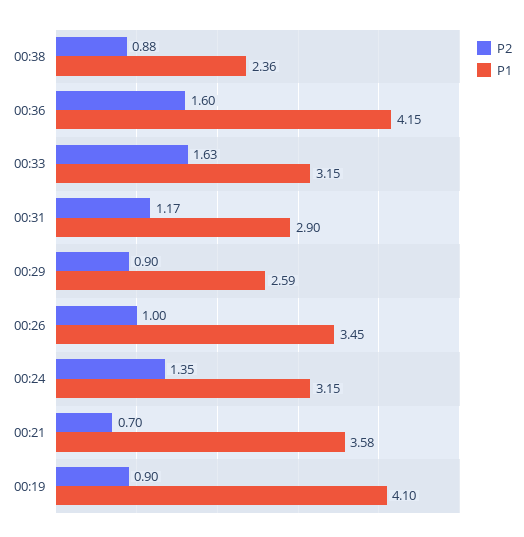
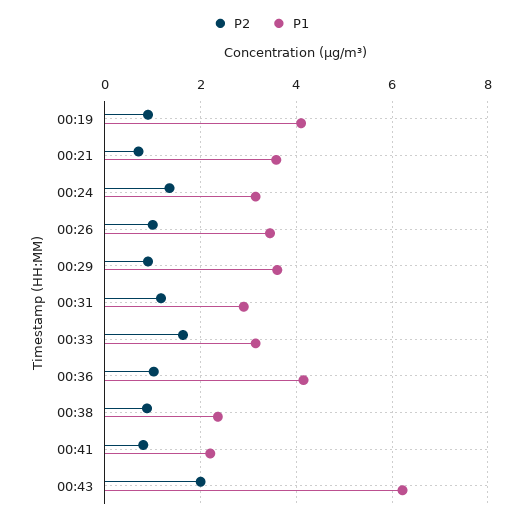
P2, 00:36: 1.6 -> 1
P1, 00:29: 2.59 -> 3.6
P2, 00:41: none -> 0.8
P1, 00:41: none -> 2.2
P2, 00:43: none -> 2
P1, 00:43: none -> 6.2

